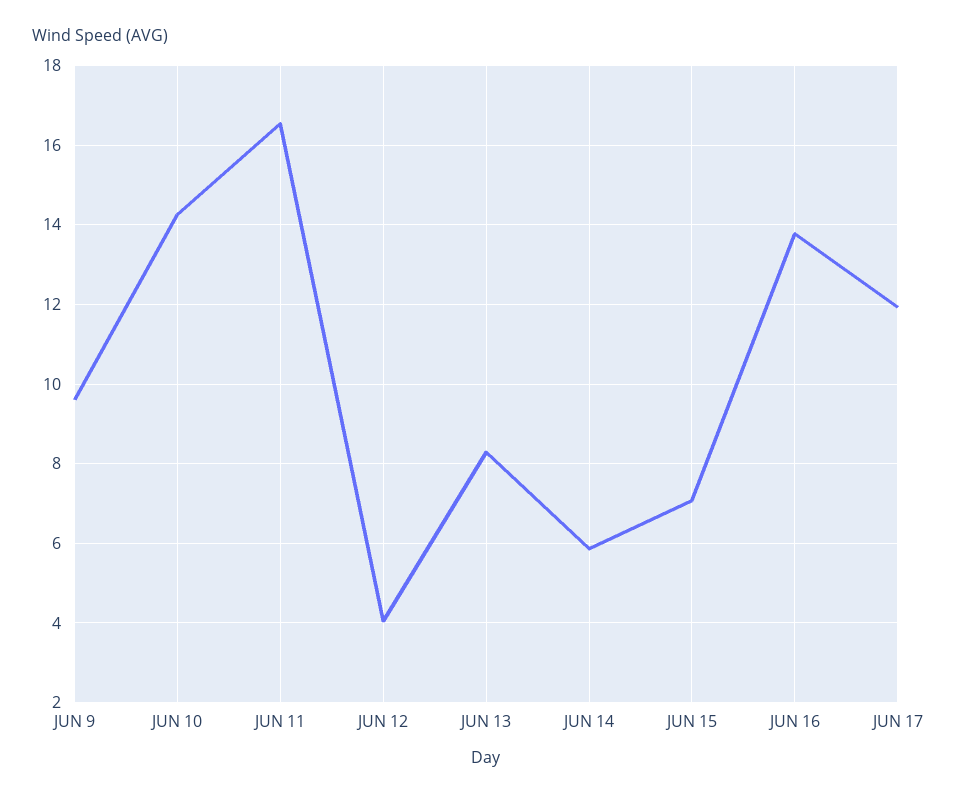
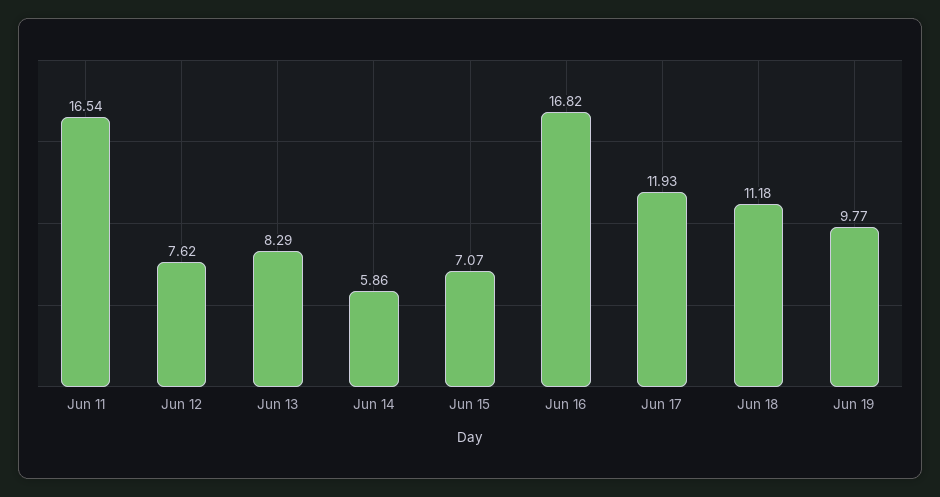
JUN 9: 9.6 -> none
JUN 10: 14.2 -> none
JUN 12: 4 -> 7.62
JUN 16: 13.8 -> 16.82
Jun 18: none -> 11.18
Jun 19: none -> 9.77

